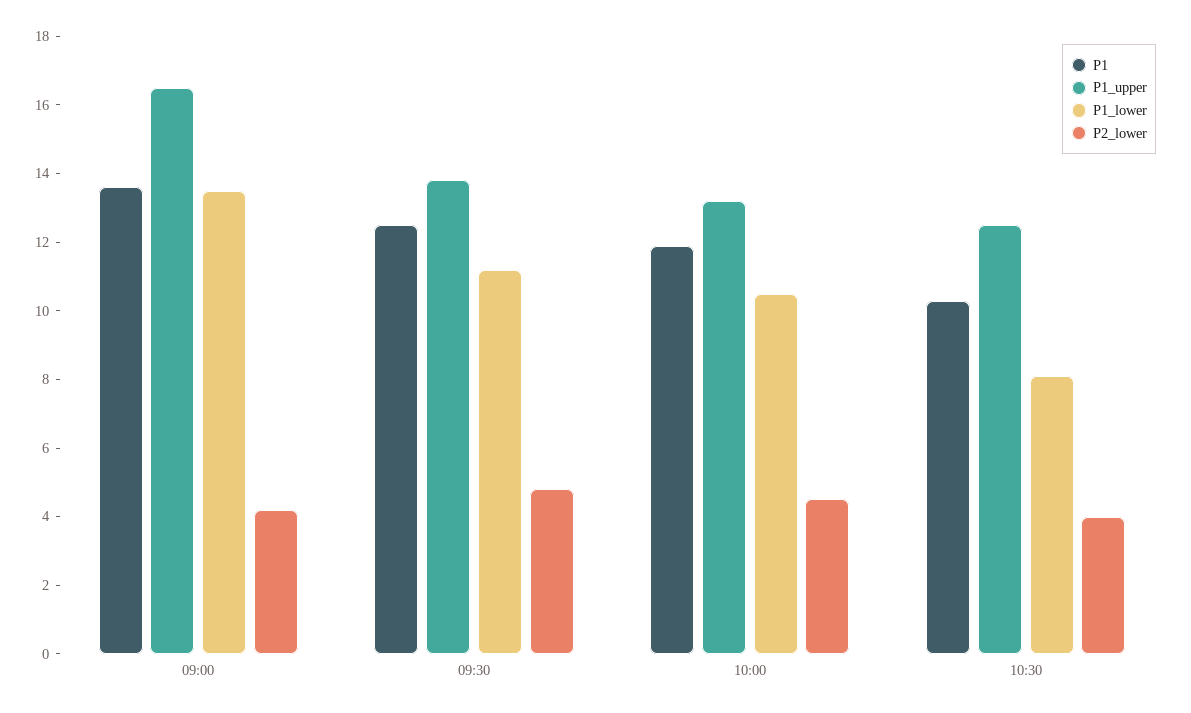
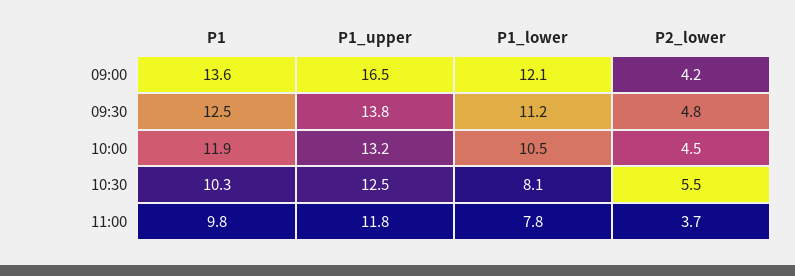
P1_lower, 09:00: 13.5 -> 12.1
P2_lower, 10:30: 4 -> 5.5
P1, 11:00: none -> 9.8
P1_upper, 11:00: none -> 11.8
P1_lower, 11:00: none -> 7.8
P2_lower, 11:00: none -> 3.7

